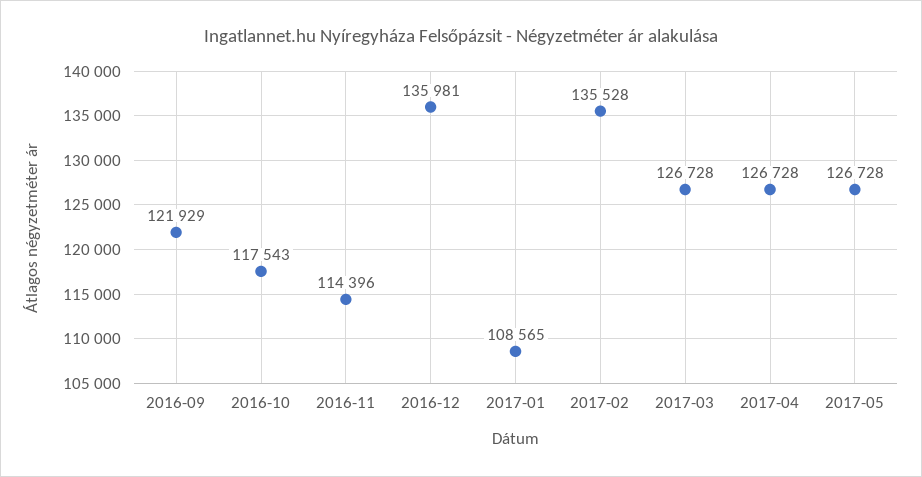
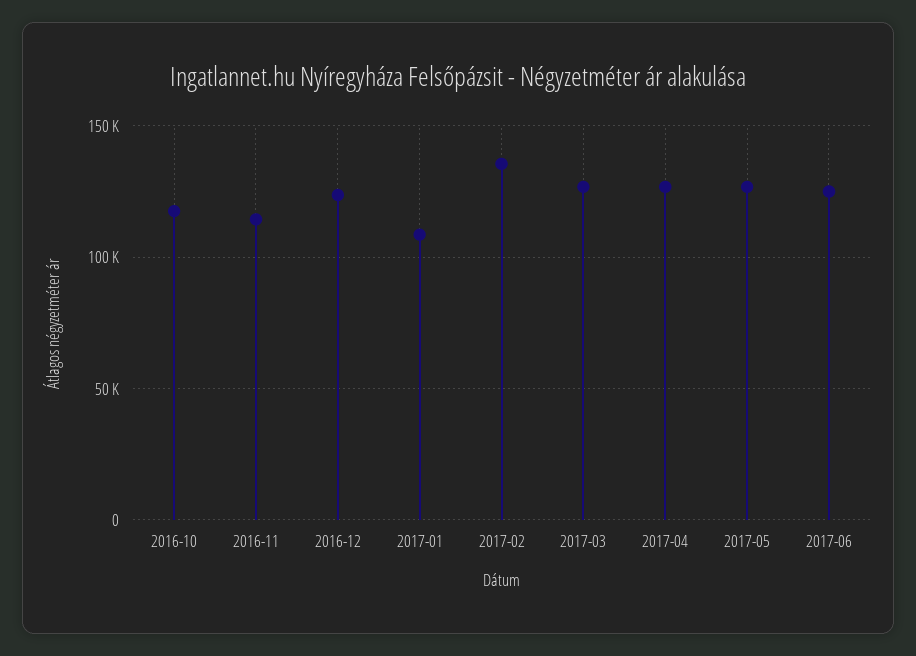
2016-09: 121929 -> none
2016-12: 135981 -> 125000
2017-06: none -> 125000

